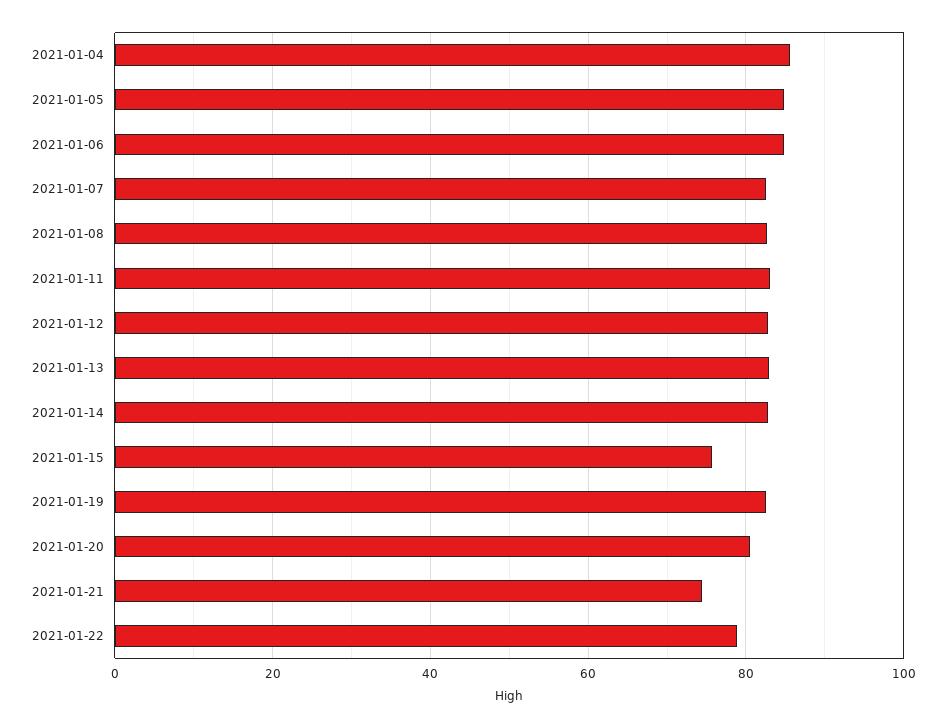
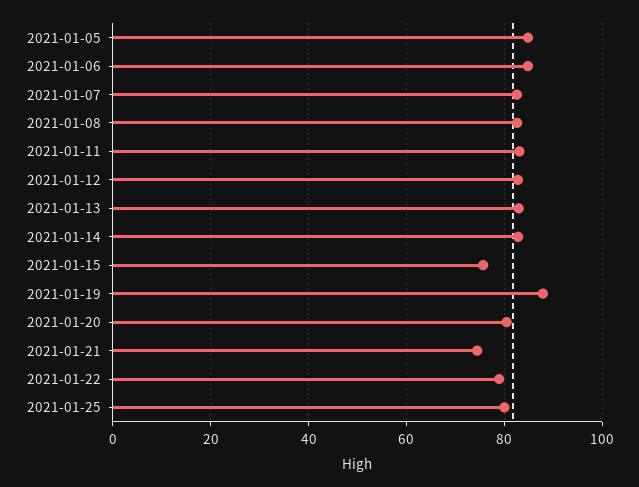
2021-01-04: 86 -> none
2021-01-19: 82 -> 88
2021-01-25: none -> 80

